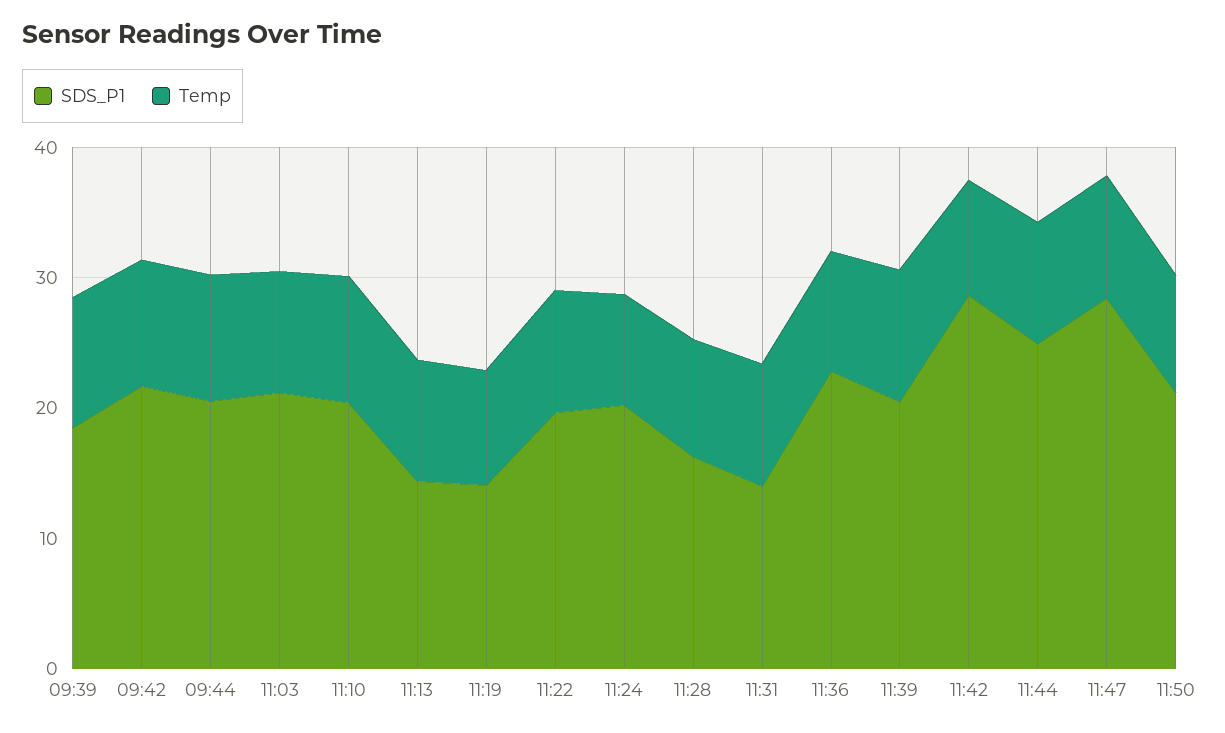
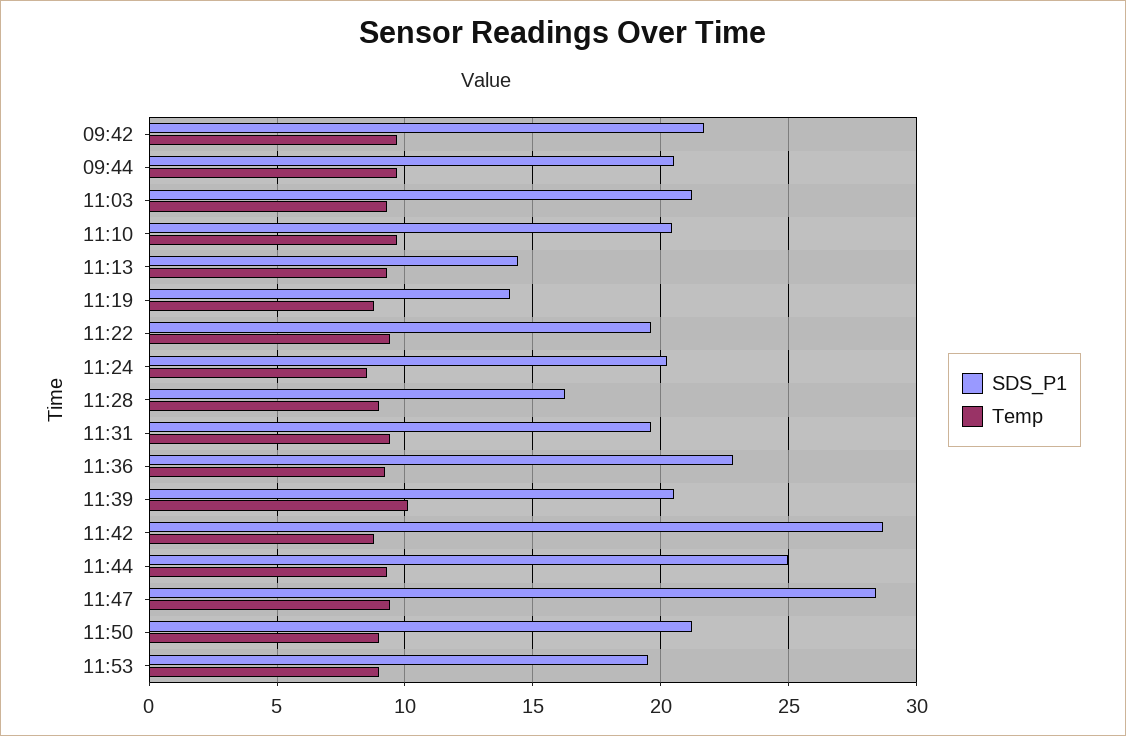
SDS_P1, 09:39: 18 -> none
Temp, 09:39: 10 -> none
SDS_P1, 11:31: 14 -> 19.5
SDS_P1, 11:53: none -> 19.5
Temp, 11:53: none -> 9

